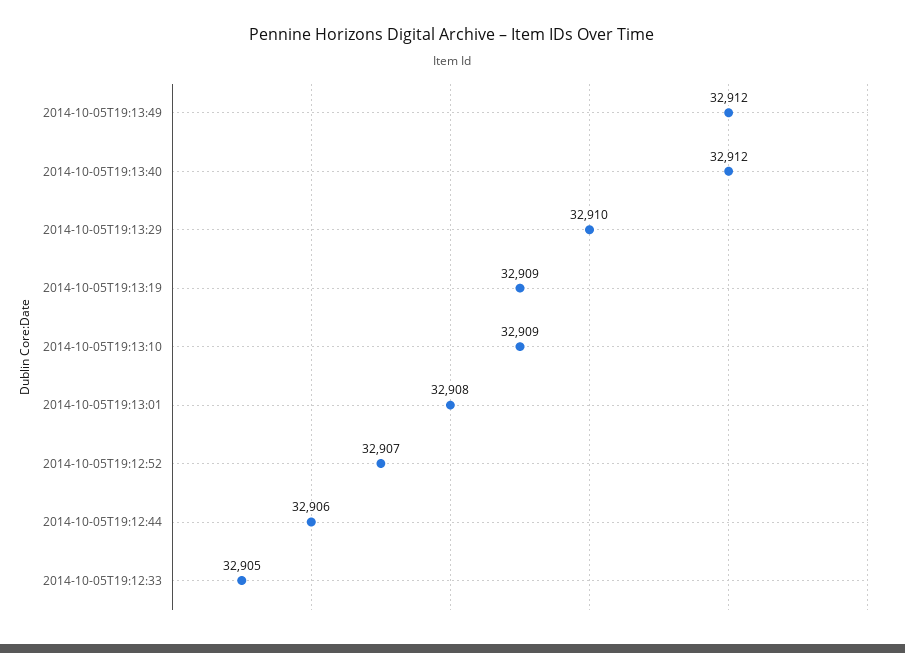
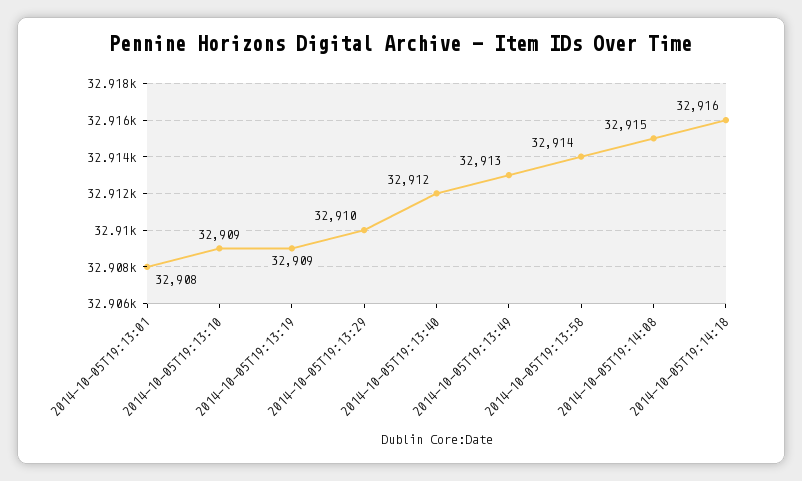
2014-10-05T19:13:49: 32912 -> 32913
2014-10-05T19:12:52: 32907 -> none
2014-10-05T19:12:44: 32906 -> none
2014-10-05T19:12:33: 32905 -> none
2014-10-05T19:13:58: none -> 32914
2014-10-05T19:14:08: none -> 32915
2014-10-05T19:14:18: none -> 32916

